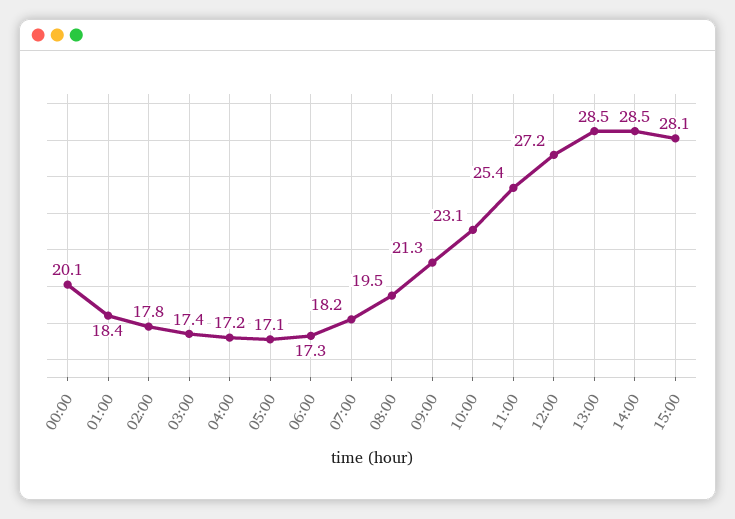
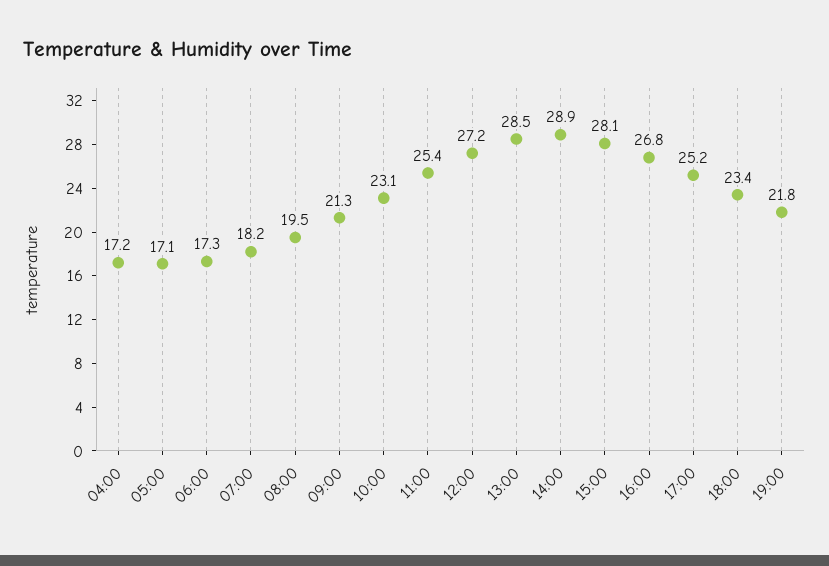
00:00: 20.1 -> none
01:00: 18.4 -> none
02:00: 17.8 -> none
03:00: 17.4 -> none
14:00: 28.5 -> 28.9
16:00: none -> 26.8
17:00: none -> 25.2
18:00: none -> 23.4
19:00: none -> 21.8

